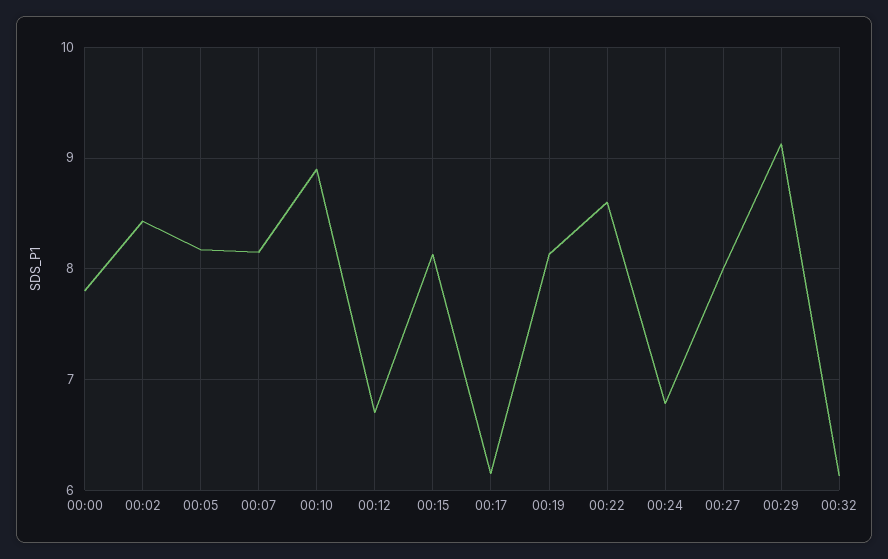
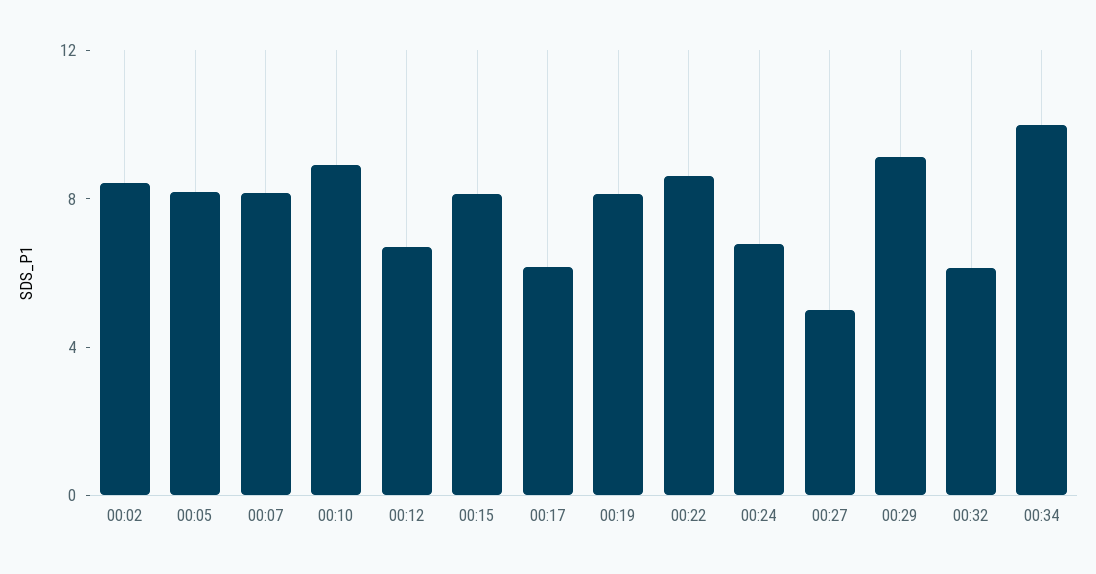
00:00: 7.8 -> none
00:27: 8 -> 5
00:34: none -> 10

